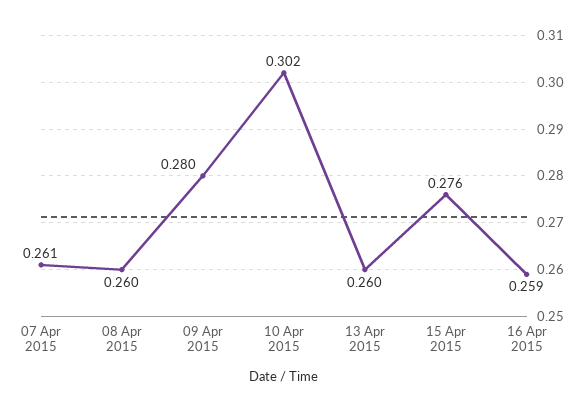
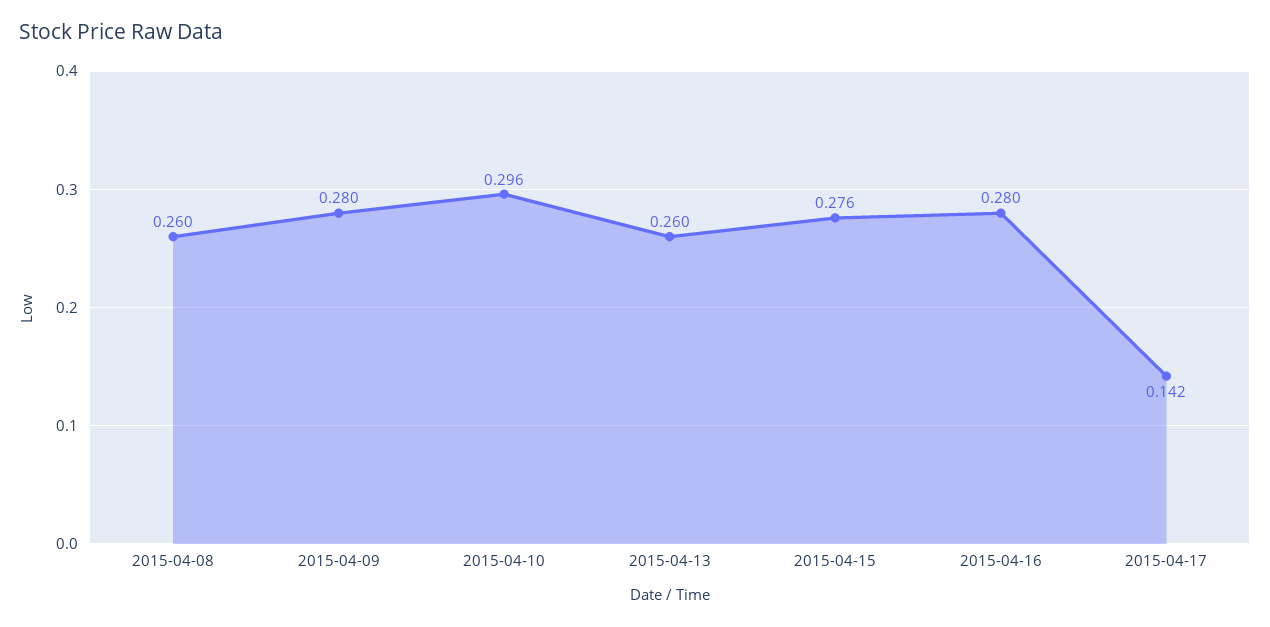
07 Apr 2015: 0.261 -> none
10 Apr 2015: 0.302 -> 0.296
16 Apr 2015: 0.259 -> 0.28
2015-04-17: none -> 0.142

